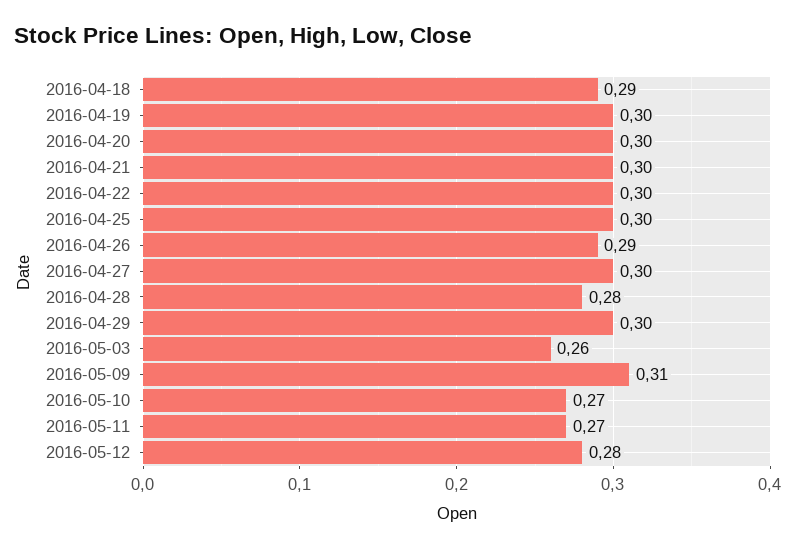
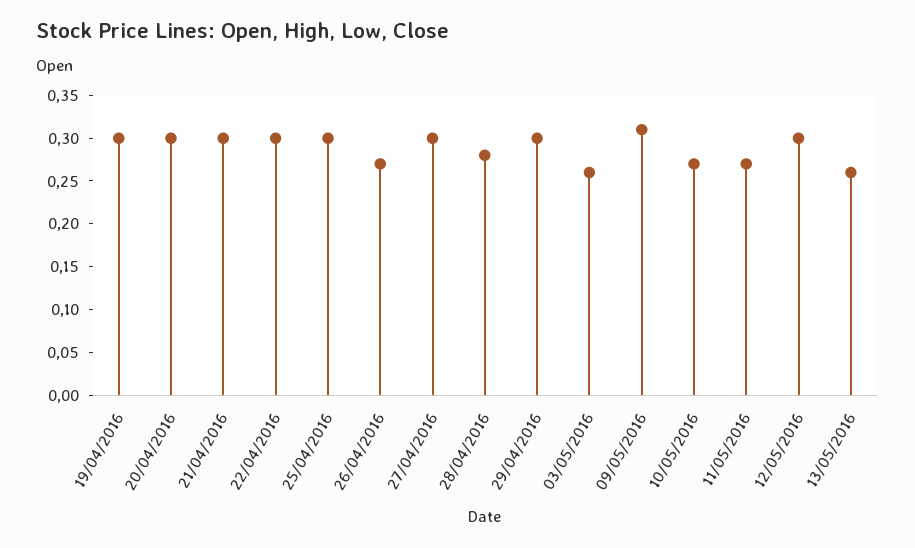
2016-04-18: 0.29 -> none
2016-04-26: 0.29 -> 0.27
2016-05-12: 0.28 -> 0.3
13/05/2016: none -> 0.26

